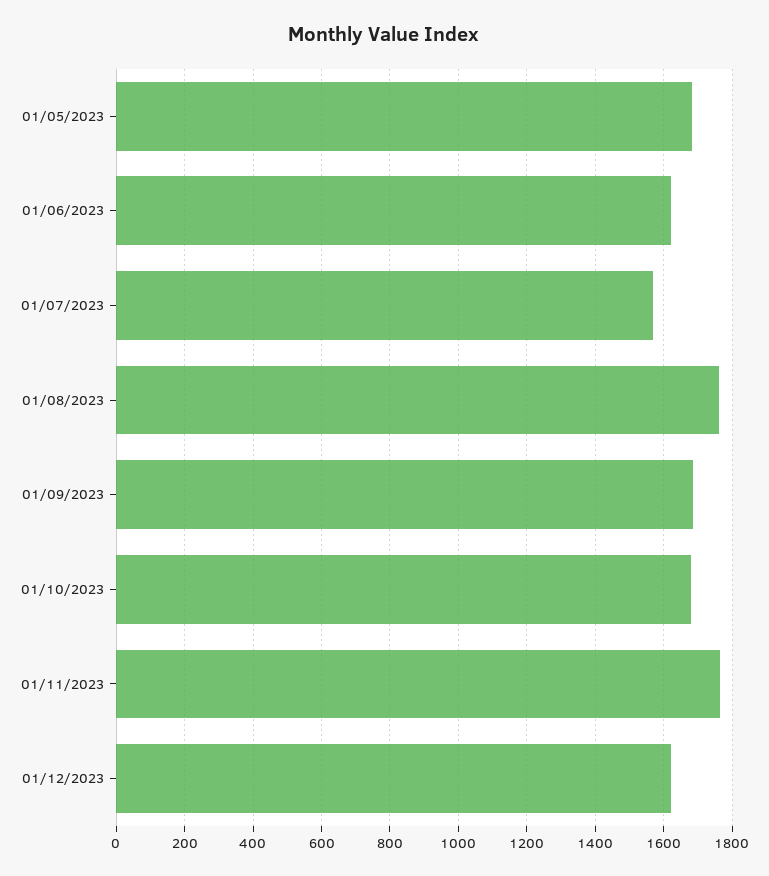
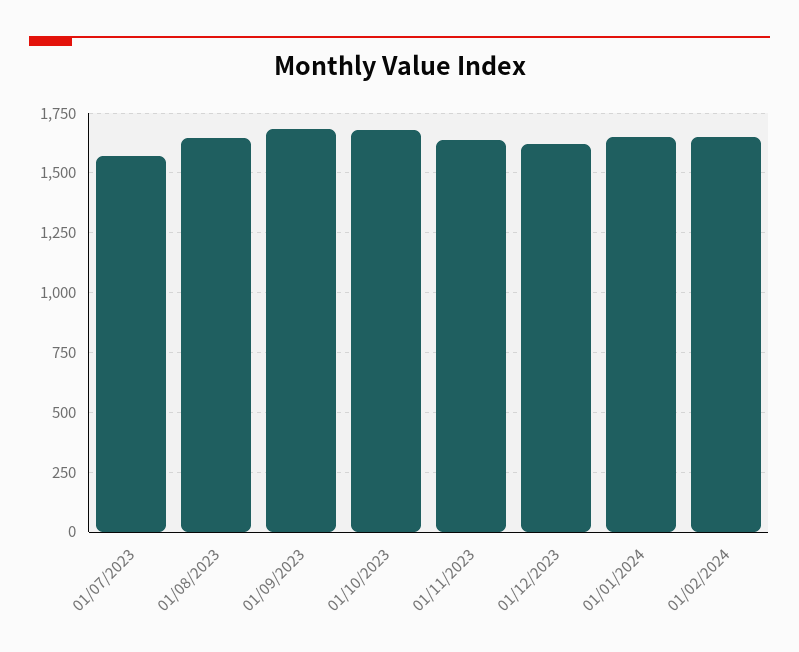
01/05/2023: 1680 -> none
01/06/2023: 1620 -> none
01/08/2023: 1760 -> 1650
01/11/2023: 1760 -> 1650
01/01/2024: none -> 1650
01/02/2024: none -> 1650

